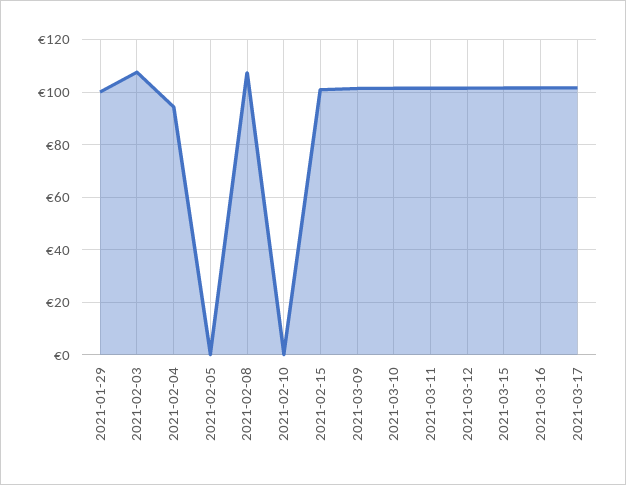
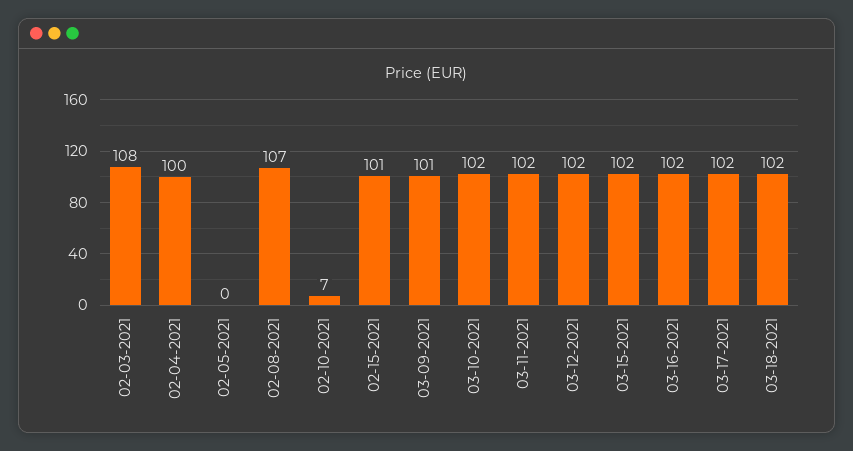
2021-01-29: 100 -> none
2021-02-04: 95 -> 100
2021-02-10: 0 -> 7
03-18-2021: none -> 102

